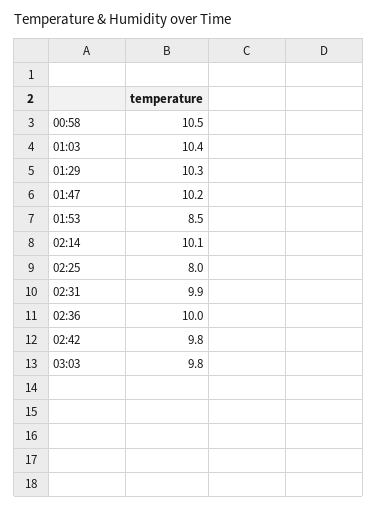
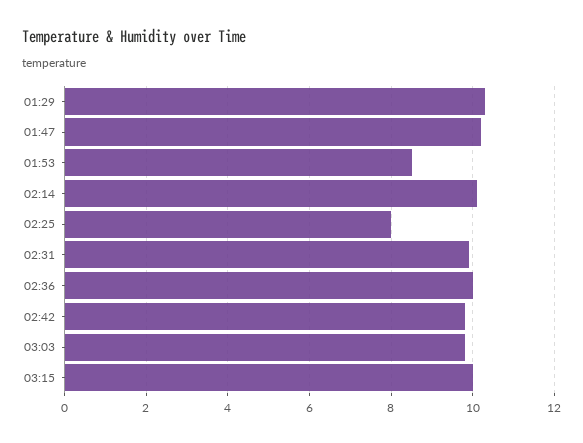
00:58: 10.5 -> none
01:03: 10.4 -> none
03:15: none -> 10

